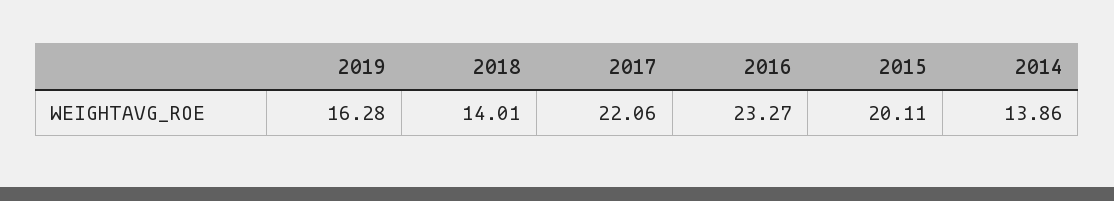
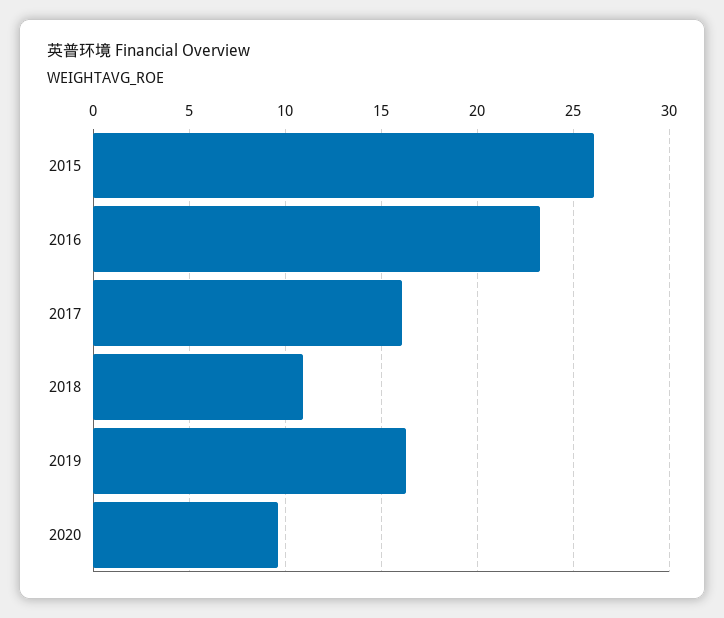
2018: 14.01 -> 11
2017: 22.06 -> 16
2015: 20.11 -> 26
2014: 13.86 -> none
2020: none -> 9.5

